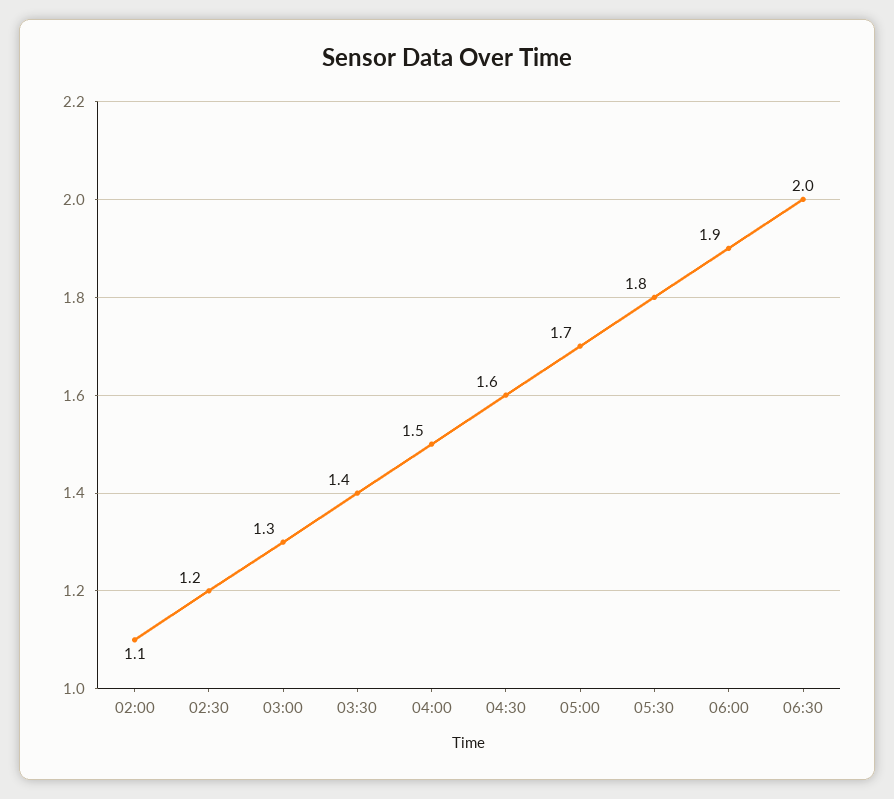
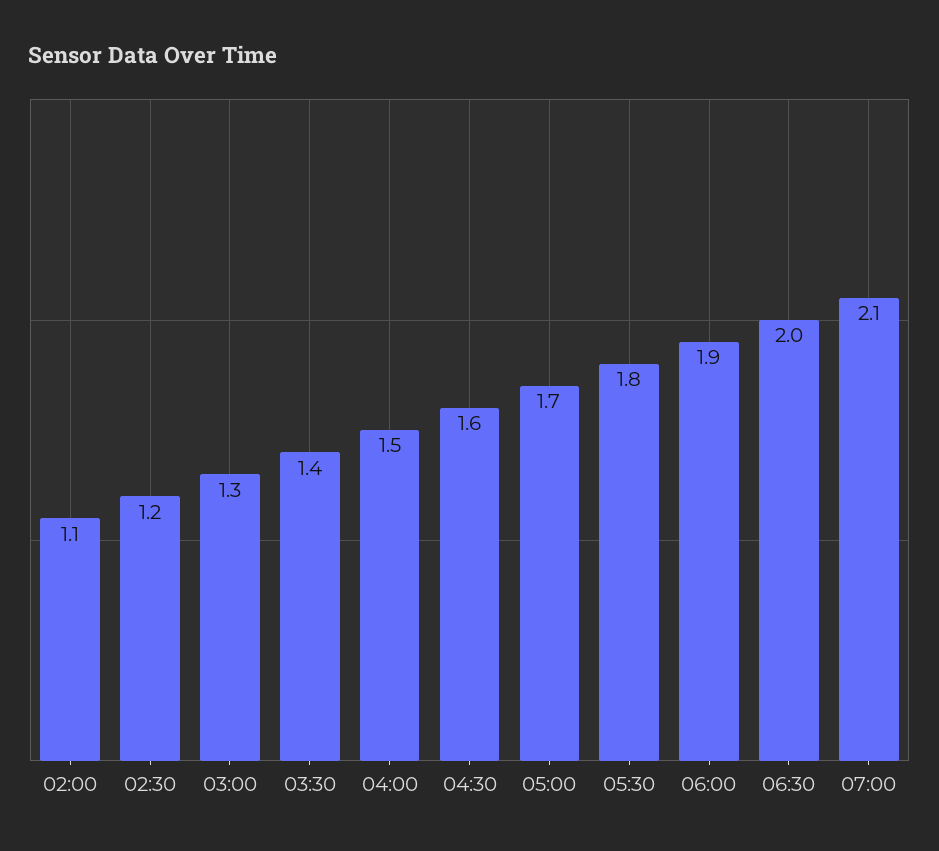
07:00: none -> 2.1

